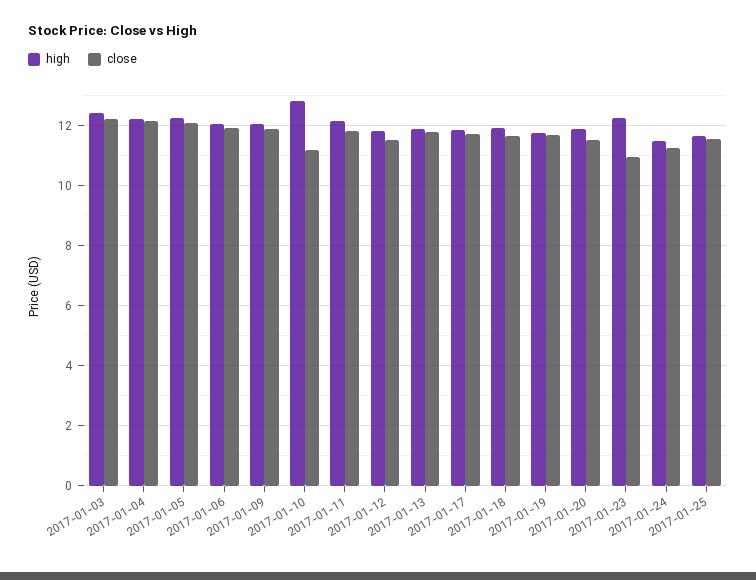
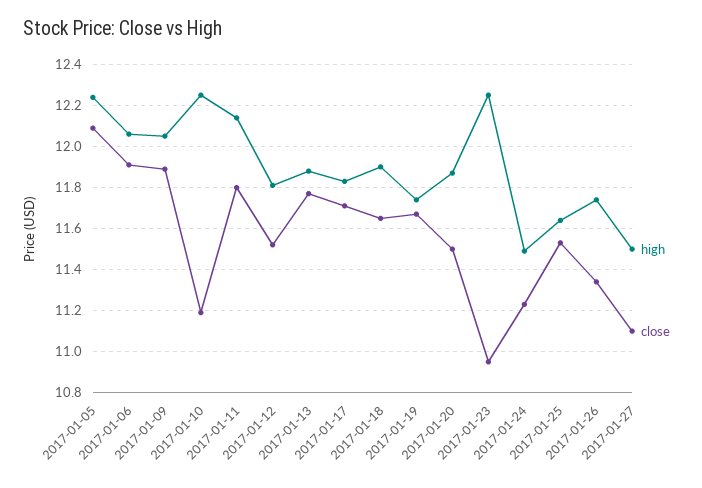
high, 2017-01-03: 12.4 -> none
close, 2017-01-03: 12.2 -> none
high, 2017-01-04: 12.2 -> none
close, 2017-01-04: 12.2 -> none
high, 2017-01-10: 12.8 -> 12.25
high, 2017-01-26: none -> 11.75
close, 2017-01-26: none -> 11.35
high, 2017-01-27: none -> 11.5
close, 2017-01-27: none -> 11.1

